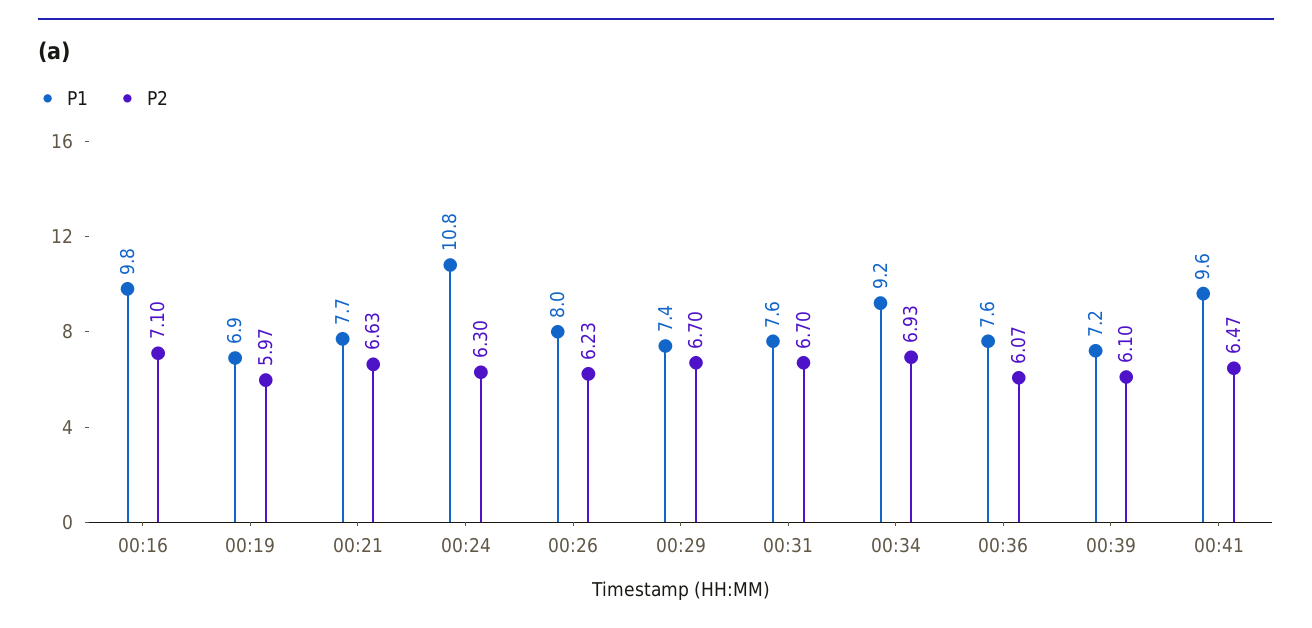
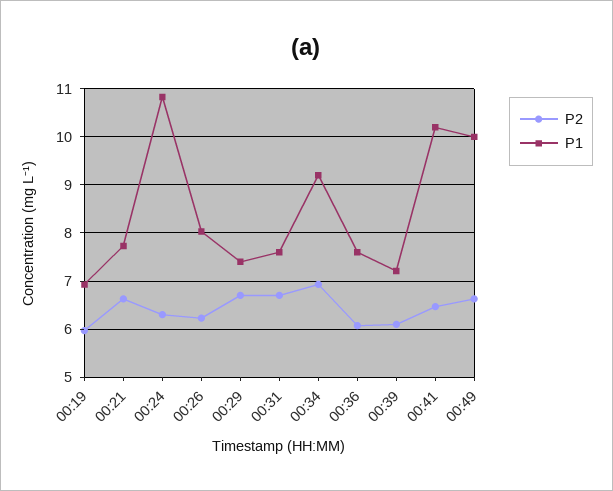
P1, 00:16: 9.8 -> none
P2, 00:16: 7.1 -> none
P1, 00:41: 9.6 -> 10.2
P2, 00:49: none -> 6.6
P1, 00:49: none -> 10

